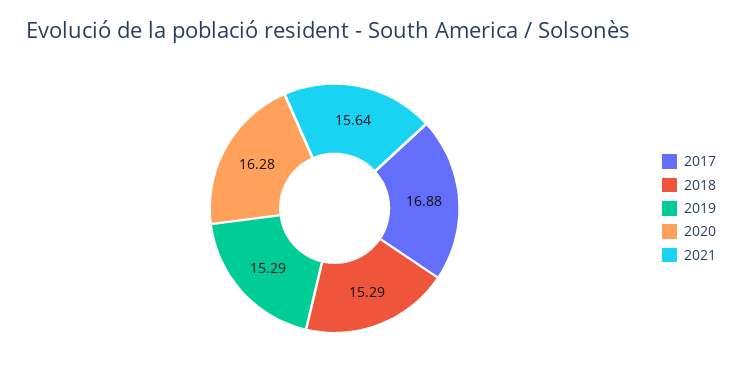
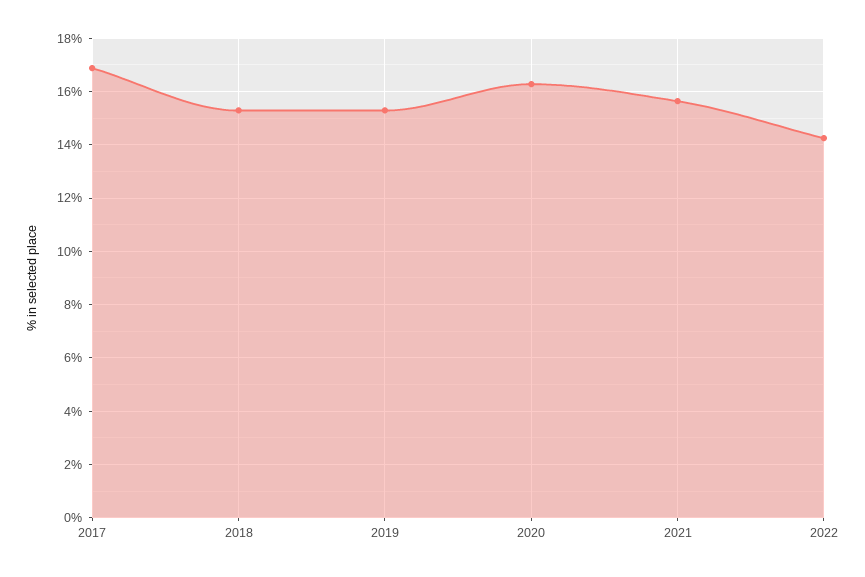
2022: none -> 14.25

